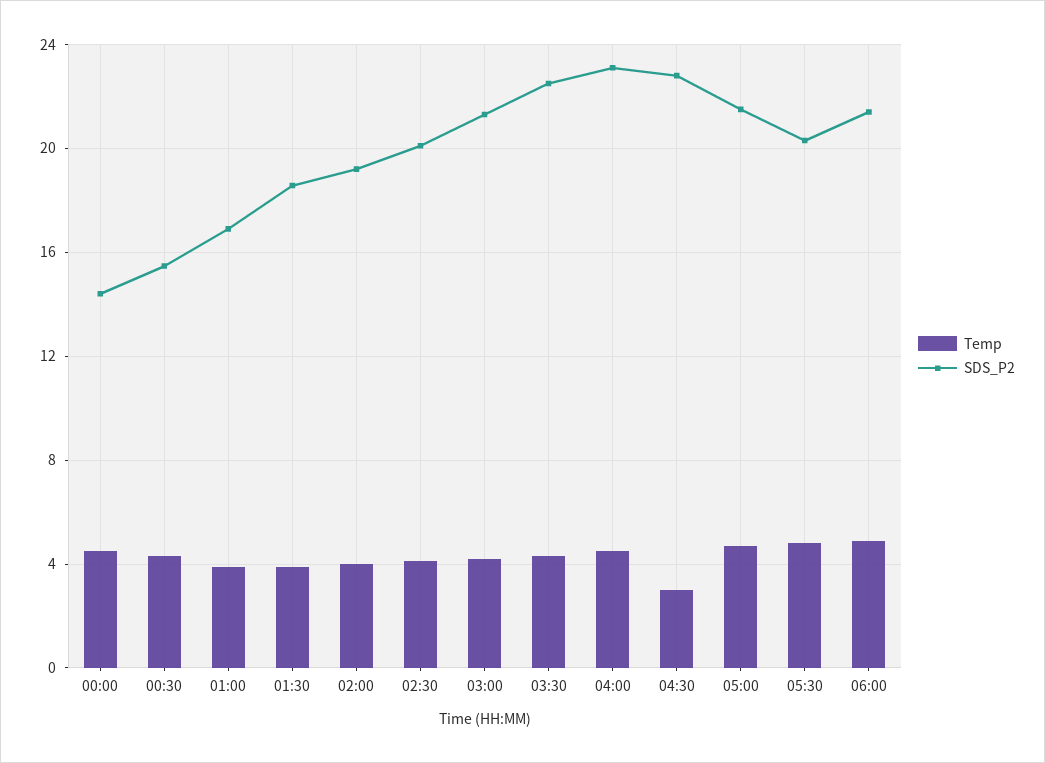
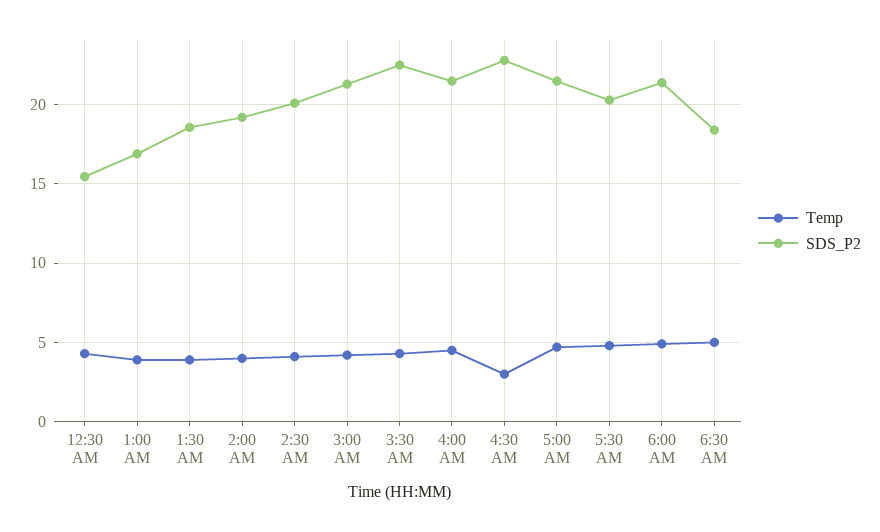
Temp, 00:00: 4.5 -> none
SDS_P2, 00:00: 14.5 -> none
SDS_P2, 04:00: 23 -> 21.5
Temp, 6:30 AM: none -> 5
SDS_P2, 6:30 AM: none -> 18.5

